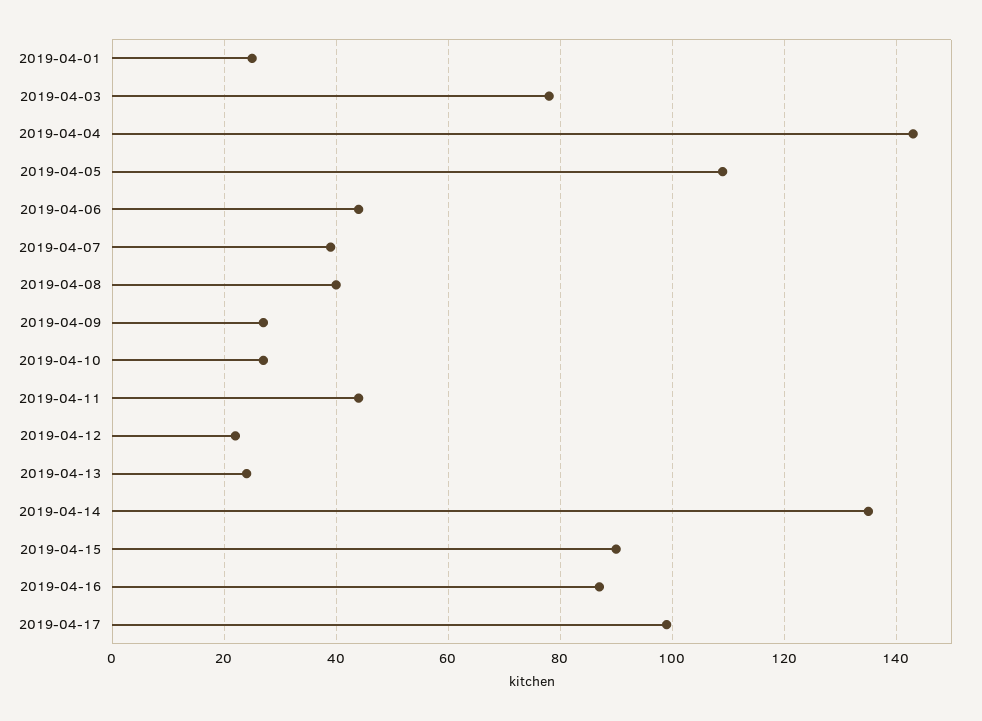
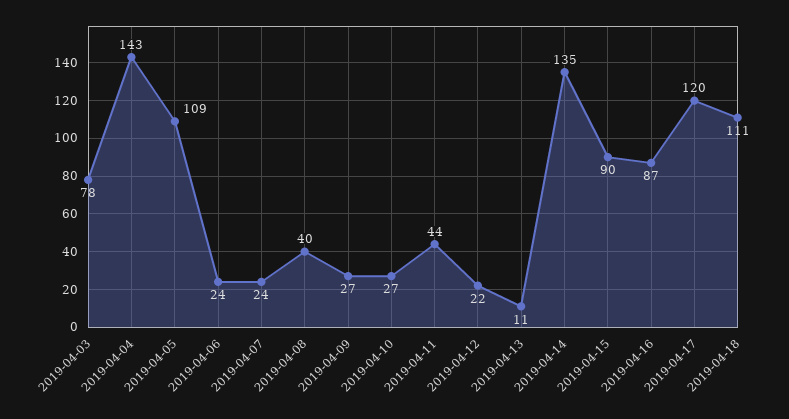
2019-04-01: 25 -> none
2019-04-06: 45 -> 24
2019-04-07: 40 -> 24
2019-04-13: 25 -> 11
2019-04-17: 100 -> 120
2019-04-18: none -> 111

